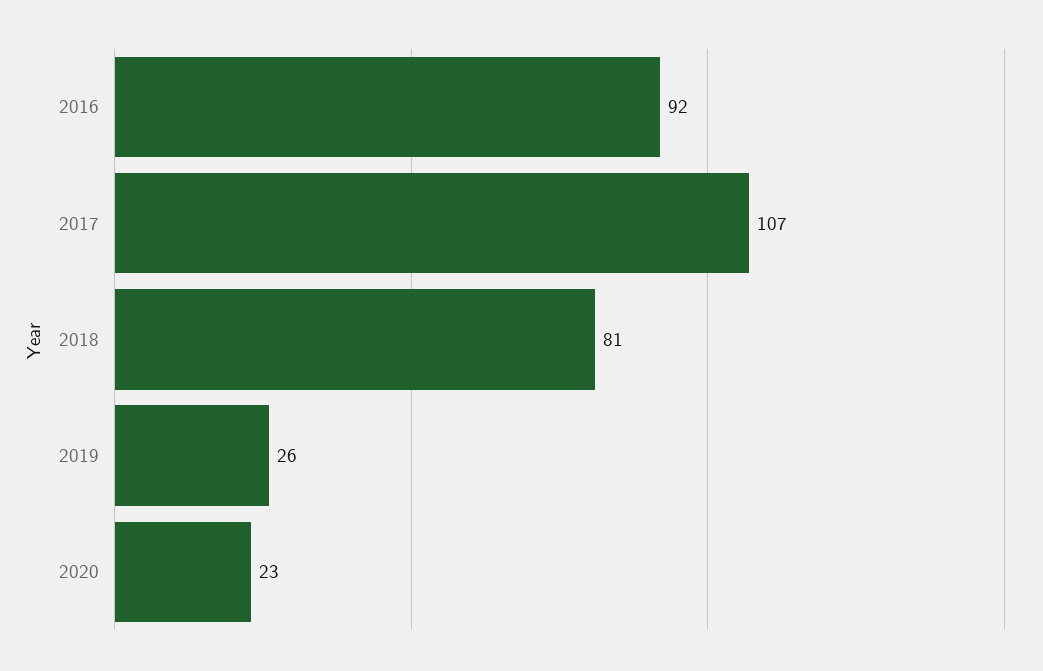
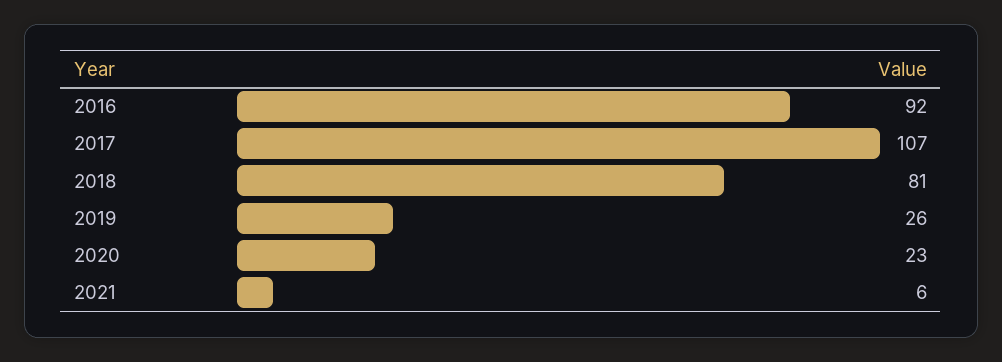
2021: none -> 6

